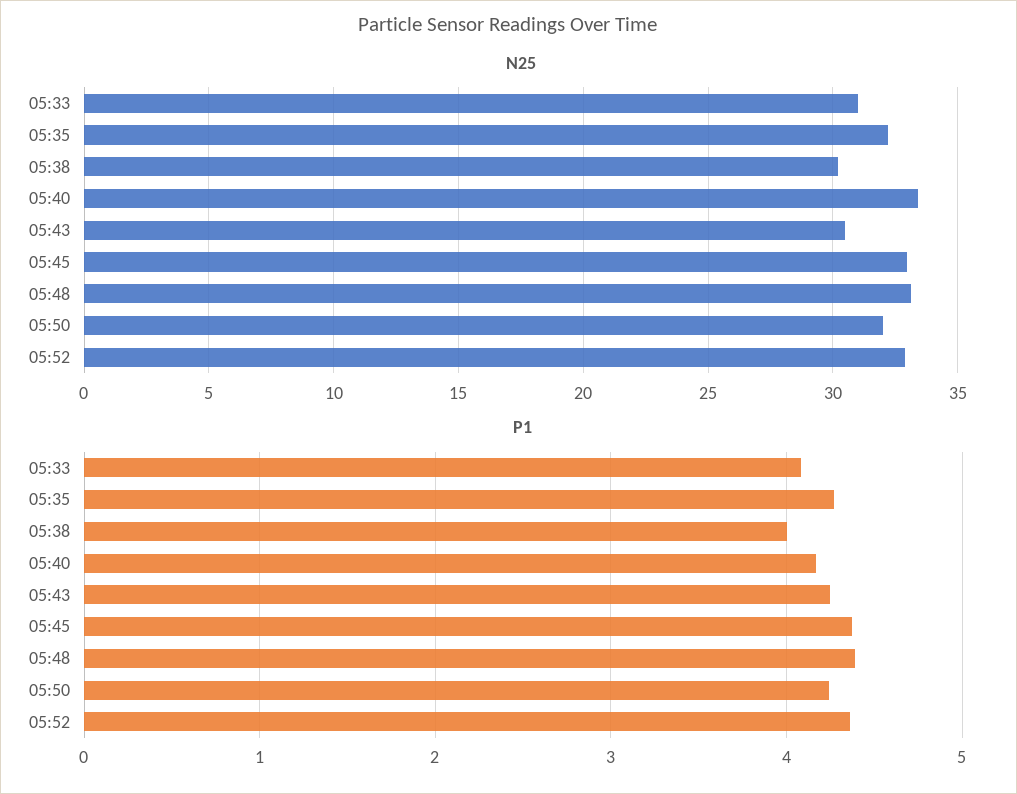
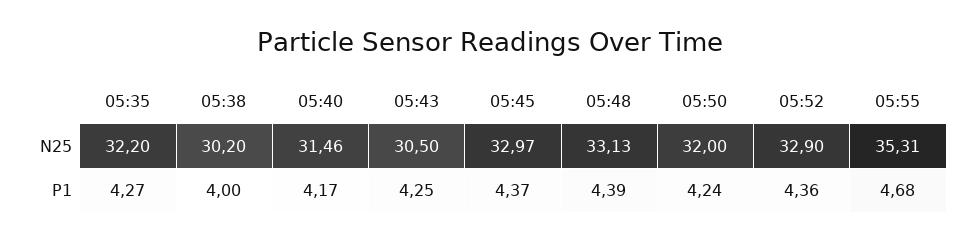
N25, 05:33: 31 -> none
N25, 05:40: 33.5 -> 31.46
P1, 05:33: 4.1 -> none
N25, 05:55: none -> 35.31
P1, 05:55: none -> 4.68

